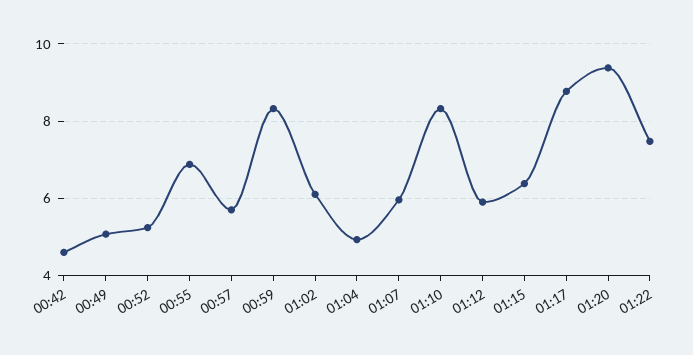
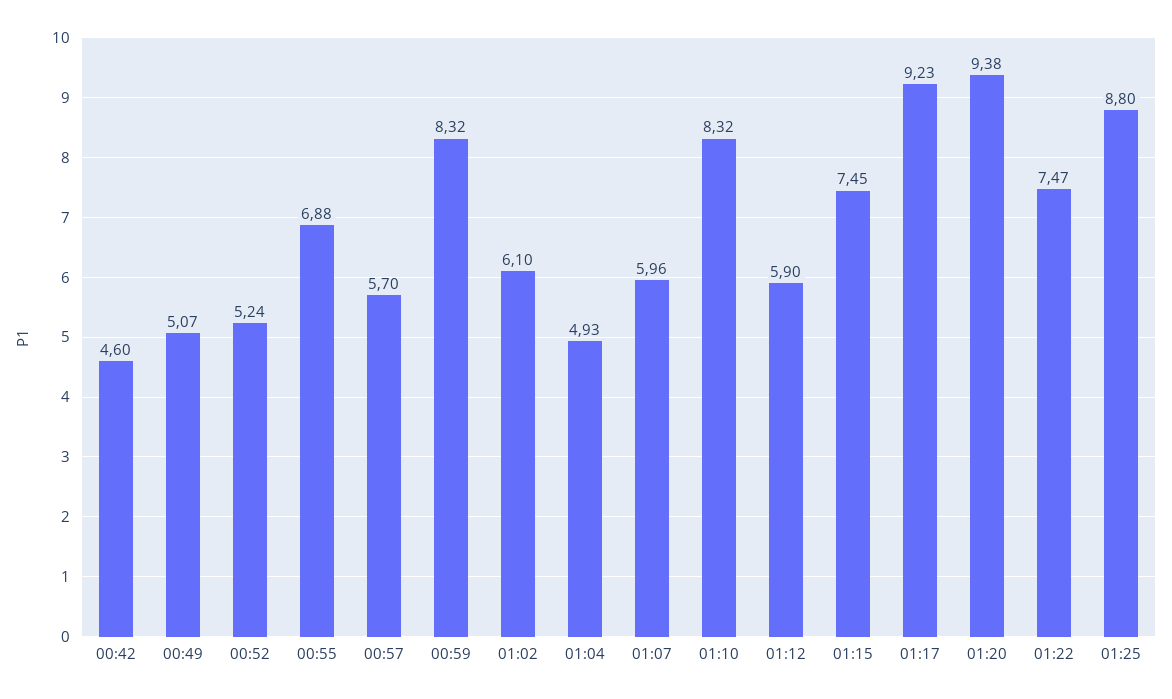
01:15: 6.4 -> 7.45
01:17: 8.8 -> 9.23
01:25: none -> 8.8

